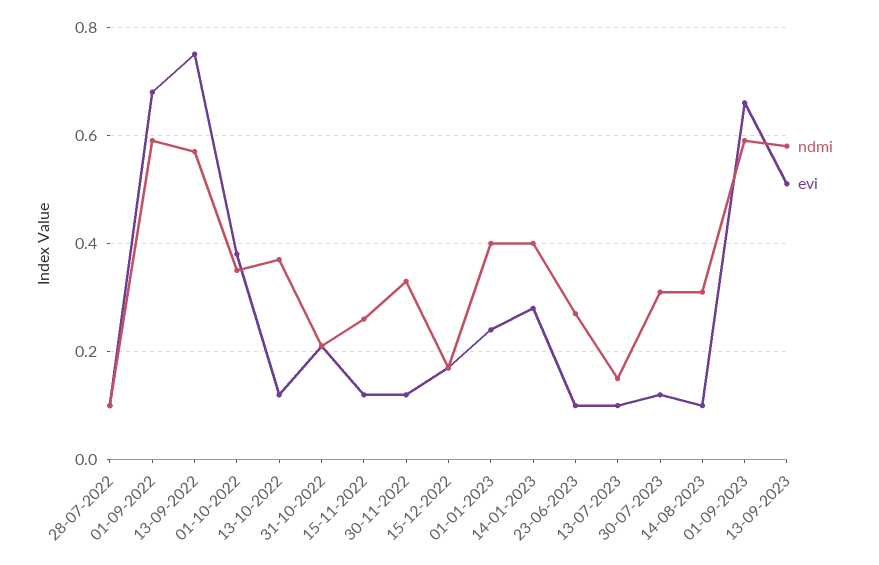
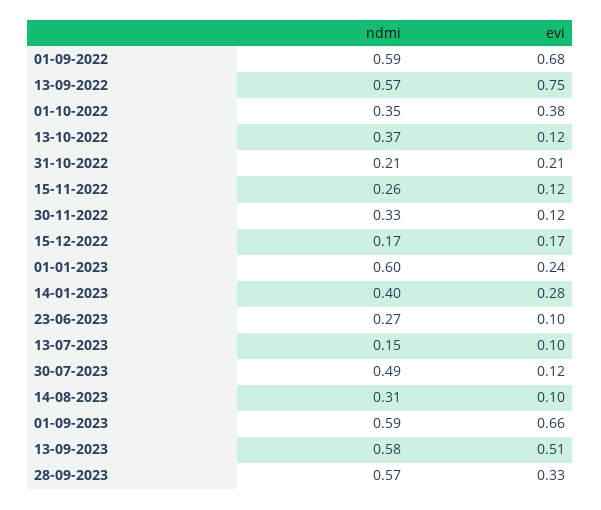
ndmi, 28-07-2022: 0.1 -> none
evi, 28-07-2022: 0.1 -> none
ndmi, 01-01-2023: 0.4 -> 0.6
ndmi, 30-07-2023: 0.3 -> 0.49
ndmi, 28-09-2023: none -> 0.57
evi, 28-09-2023: none -> 0.33

